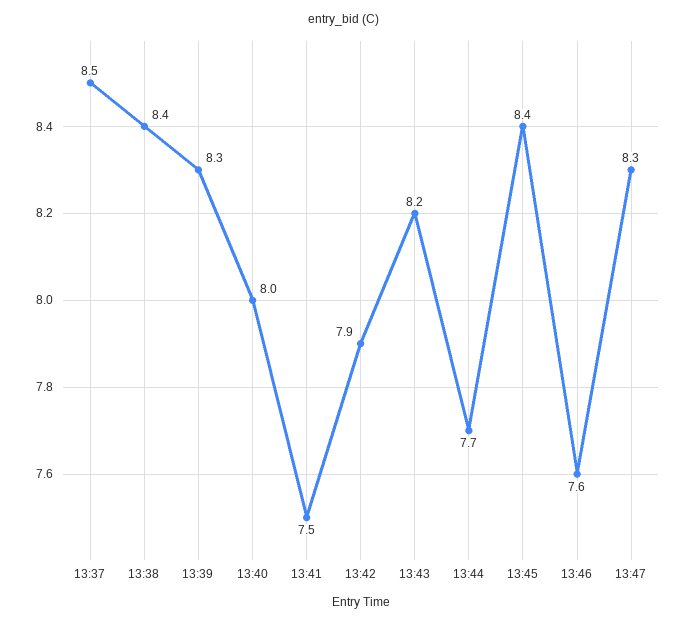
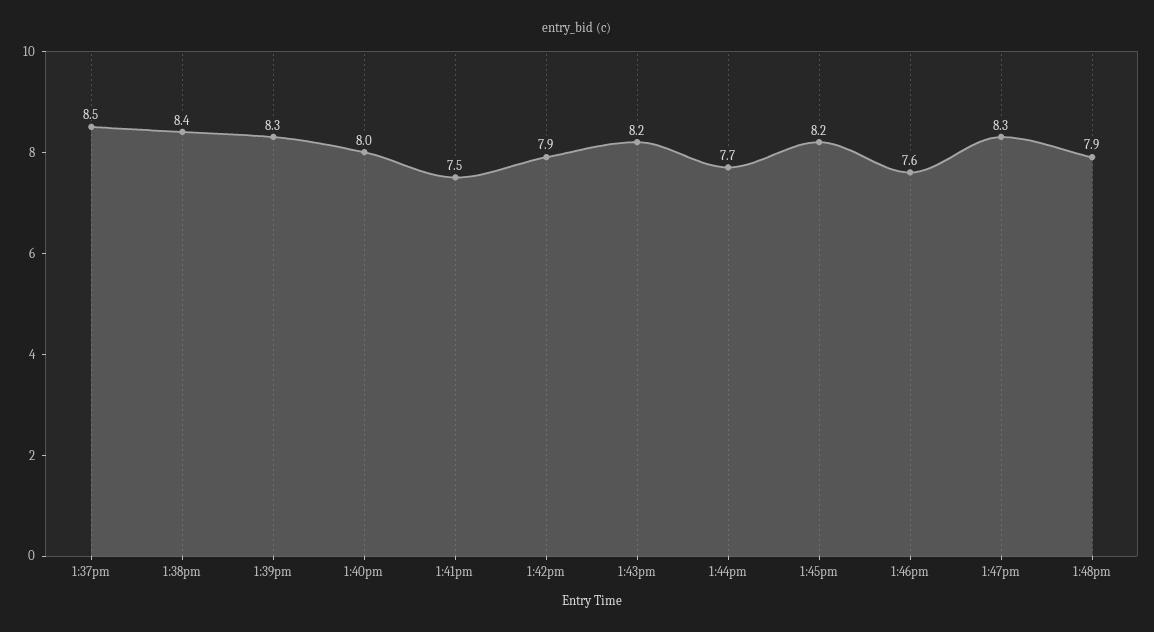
13:45: 8.4 -> 8.2
1:48pm: none -> 7.9

